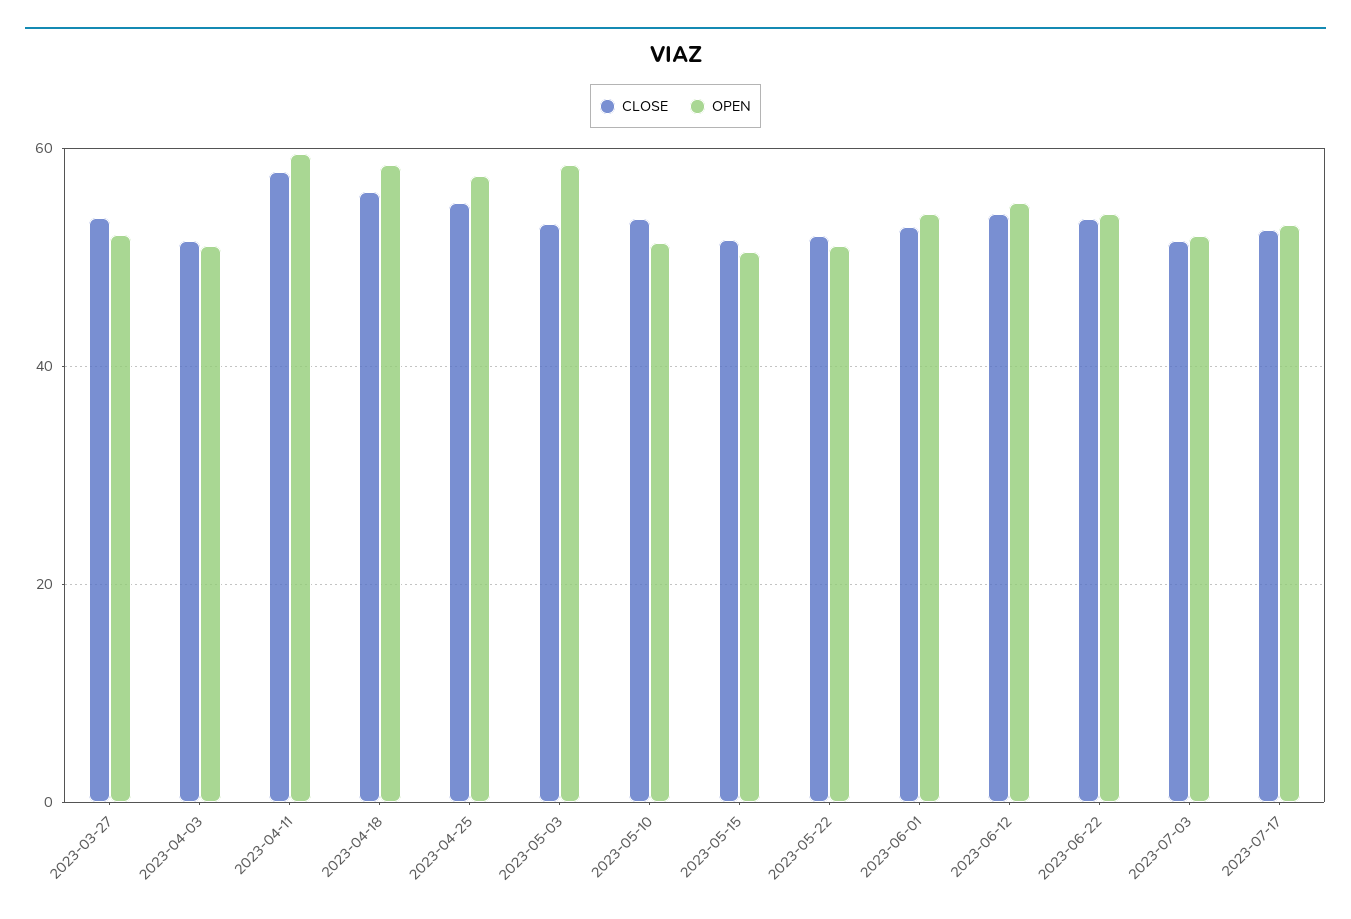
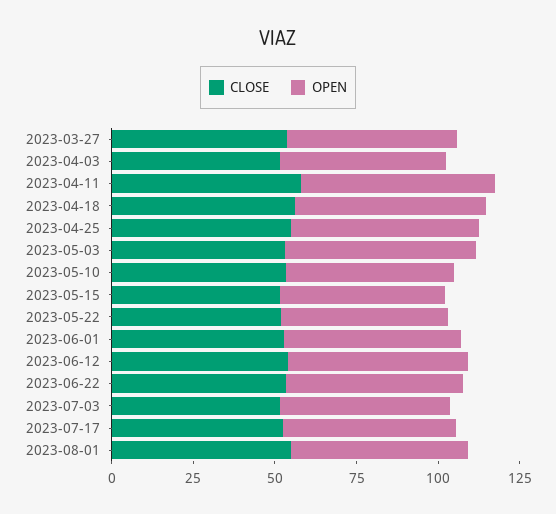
CLOSE, 2023-08-01: none -> 55
OPEN, 2023-08-01: none -> 55

